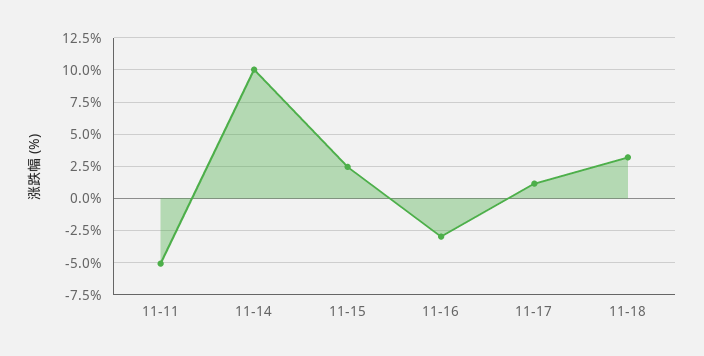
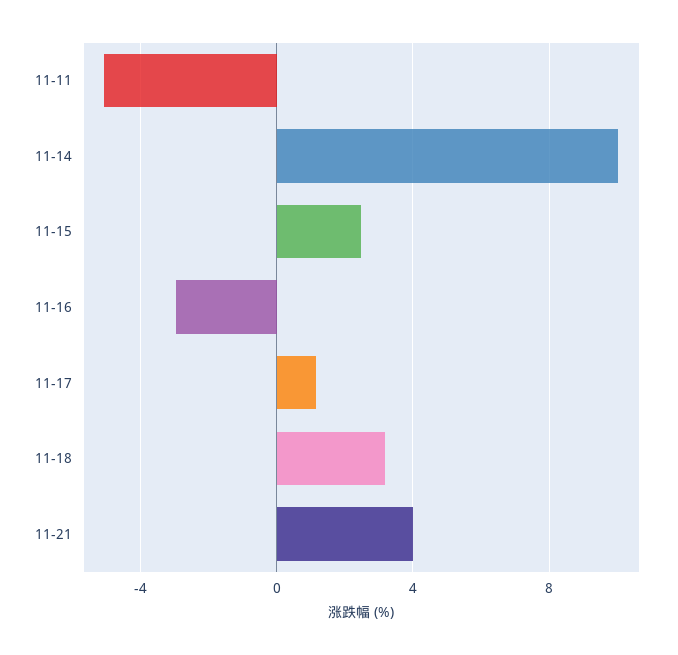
11-21: none -> 4

